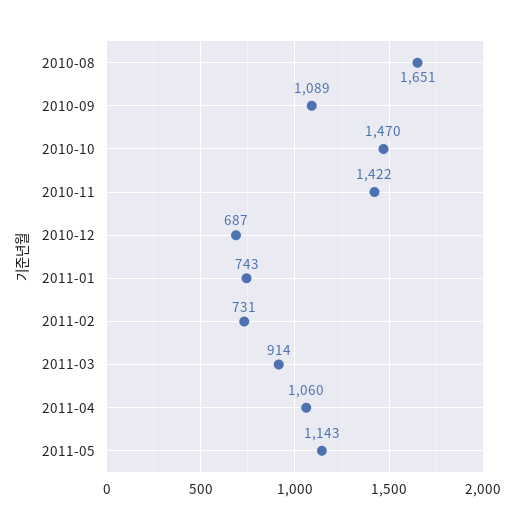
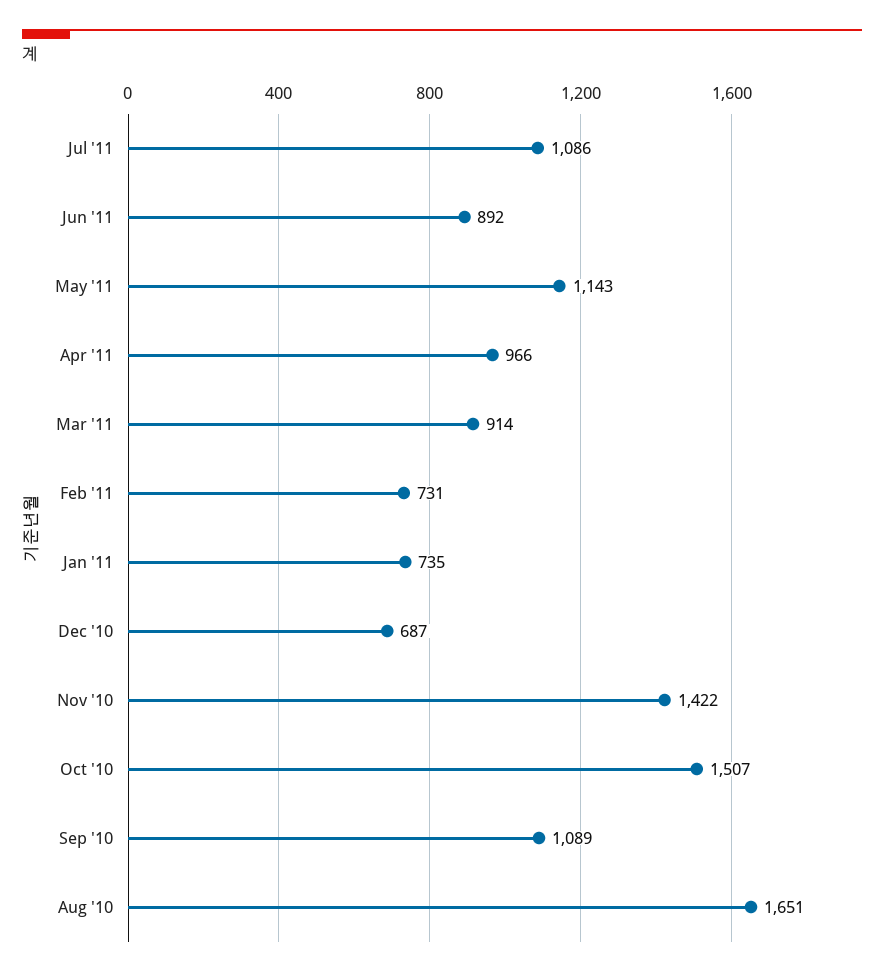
2010-10: 1470 -> 1507
2011-01: 743 -> 735
2011-04: 1060 -> 966
Jul '11: none -> 1086
Jun '11: none -> 892

